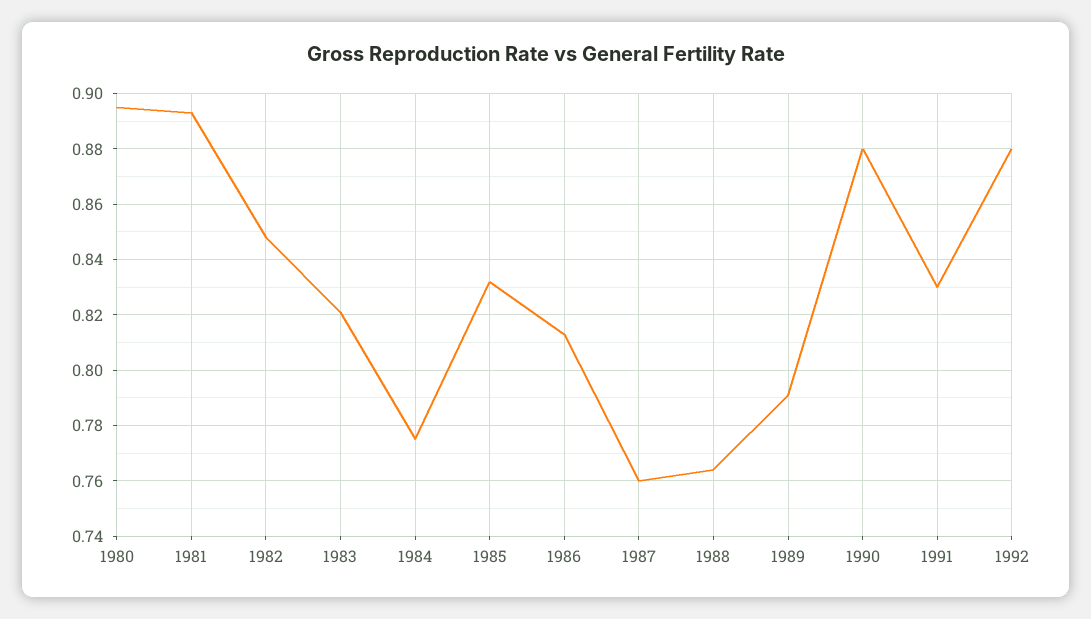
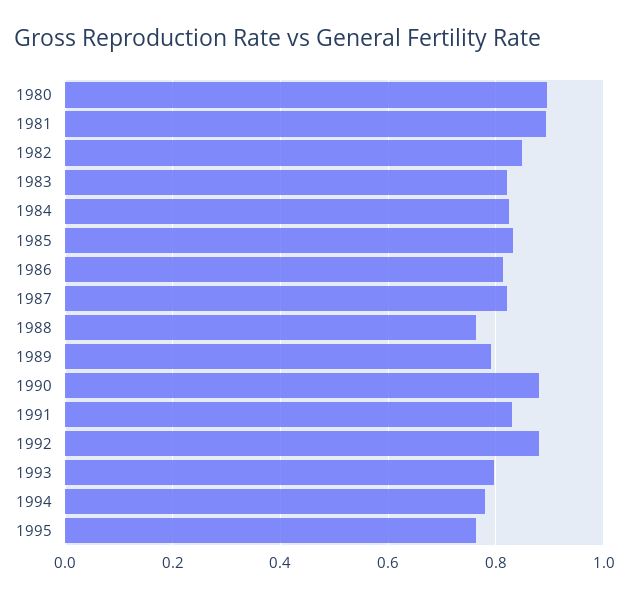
1984: 0.775 -> 0.82
1987: 0.76 -> 0.82
1993: none -> 0.8
1994: none -> 0.78
1995: none -> 0.76

